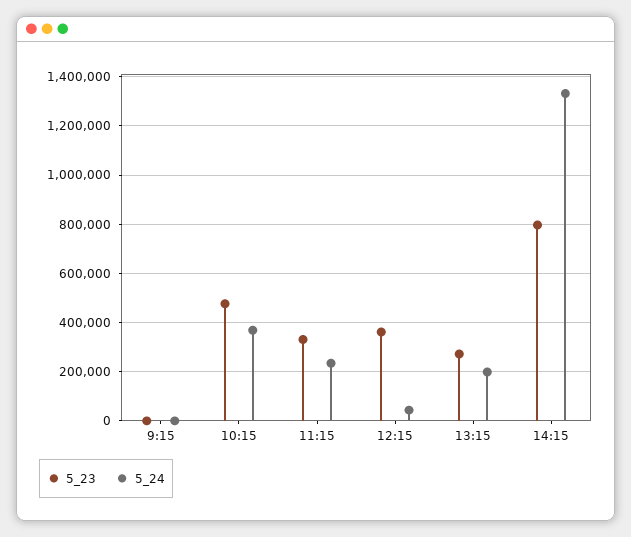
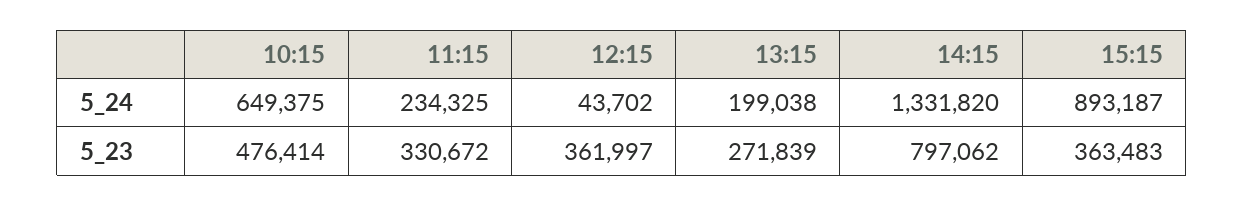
5_23, 9:15: 0 -> none
5_24, 9:15: 0 -> none
5_24, 10:15: 375000 -> 649375
5_24, 15:15: none -> 893187
5_23, 15:15: none -> 363483

